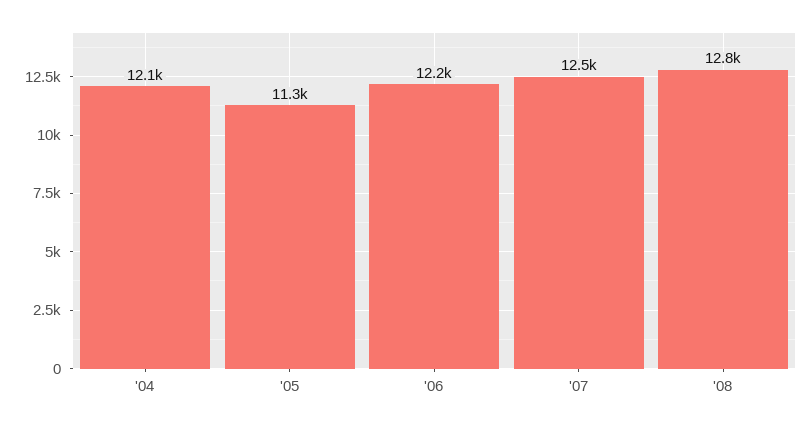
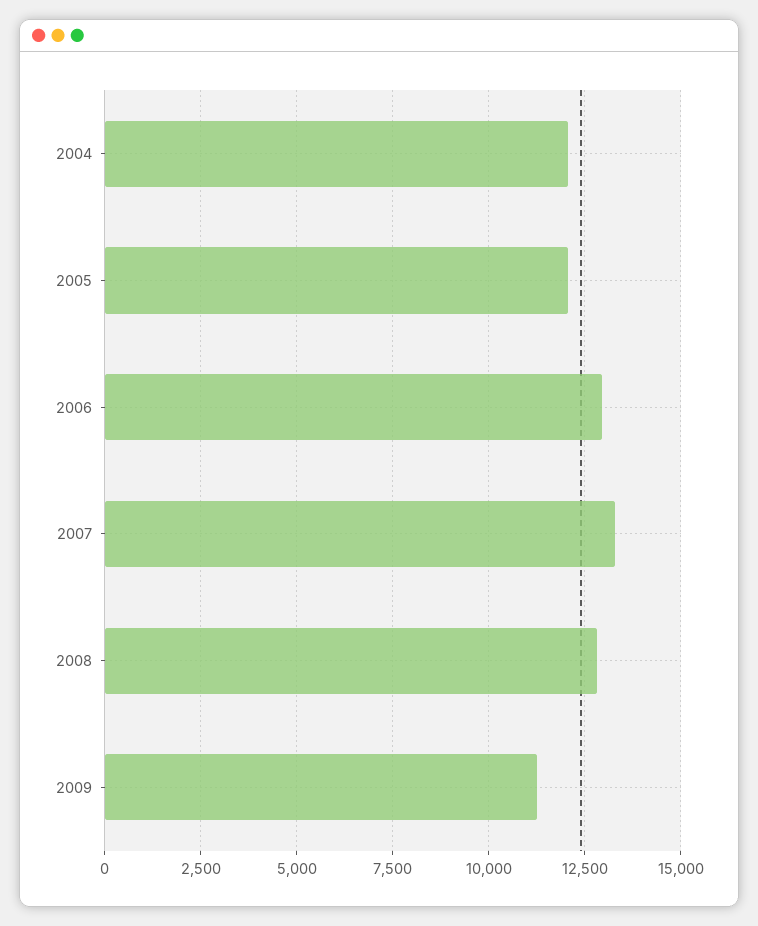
'05: 11300 -> 12000
'06: 12200 -> 13000
'07: 12500 -> 13250
2009: none -> 11250

